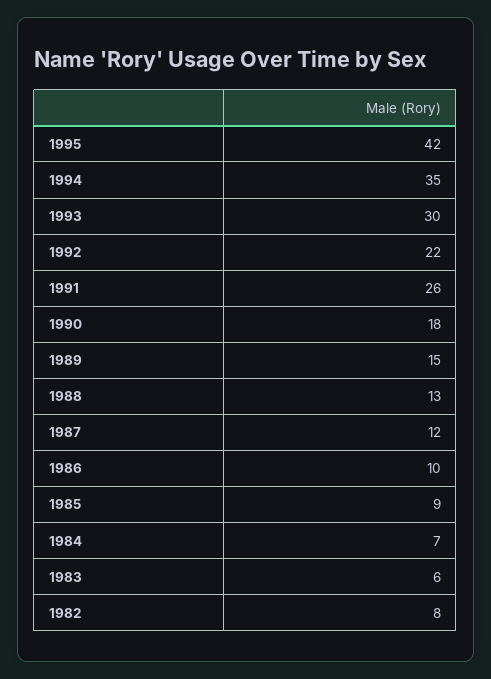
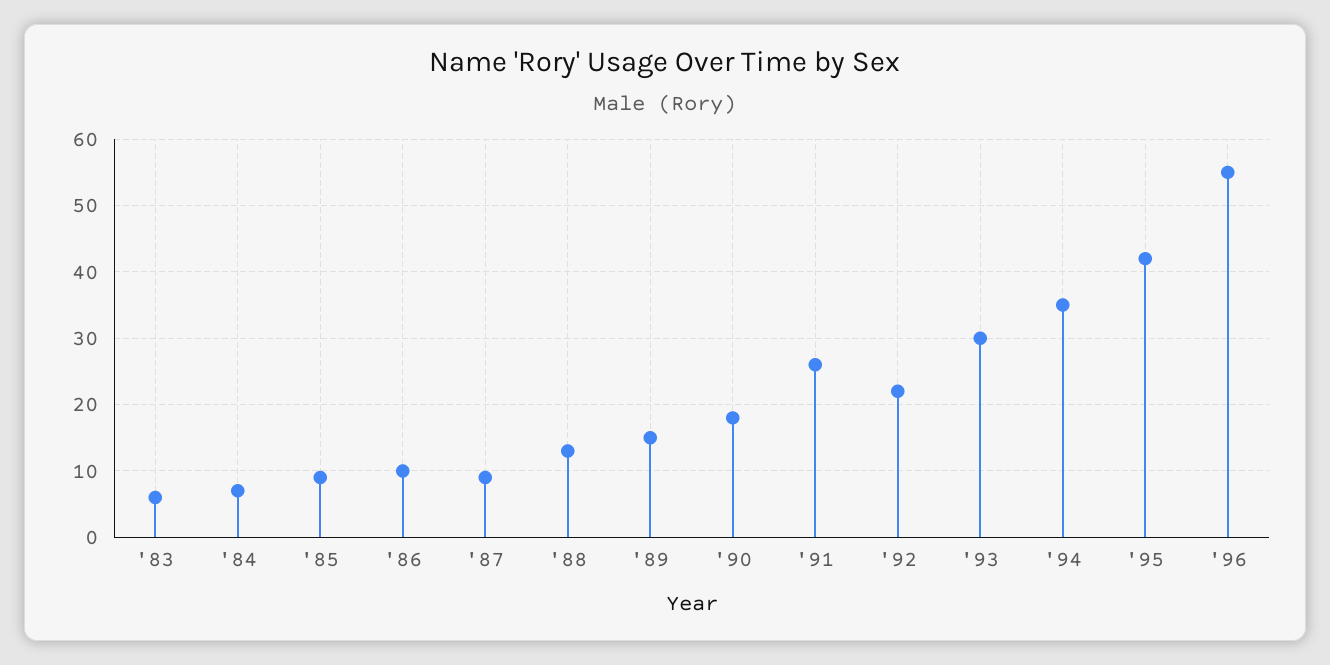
1987: 12 -> 9
1982: 8 -> none
'96: none -> 55

